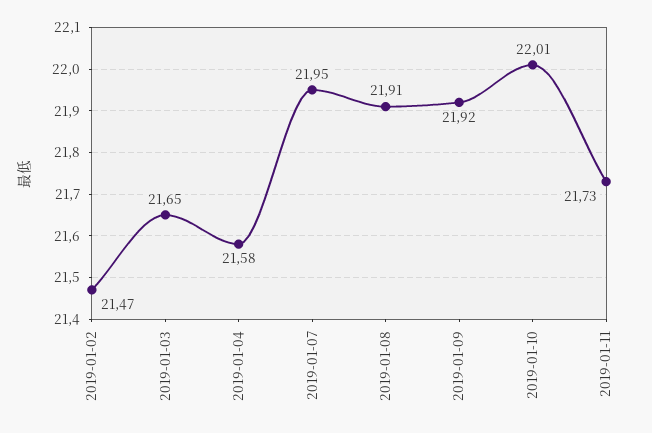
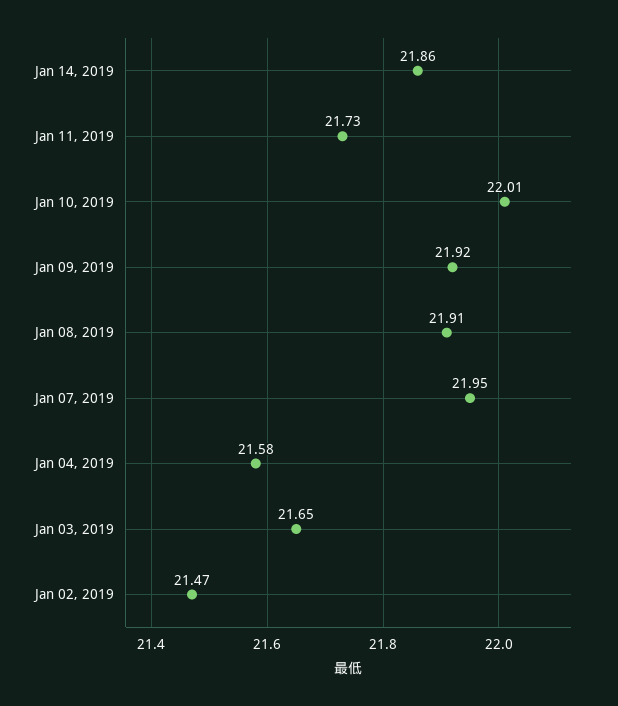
Jan 14, 2019: none -> 21.86

